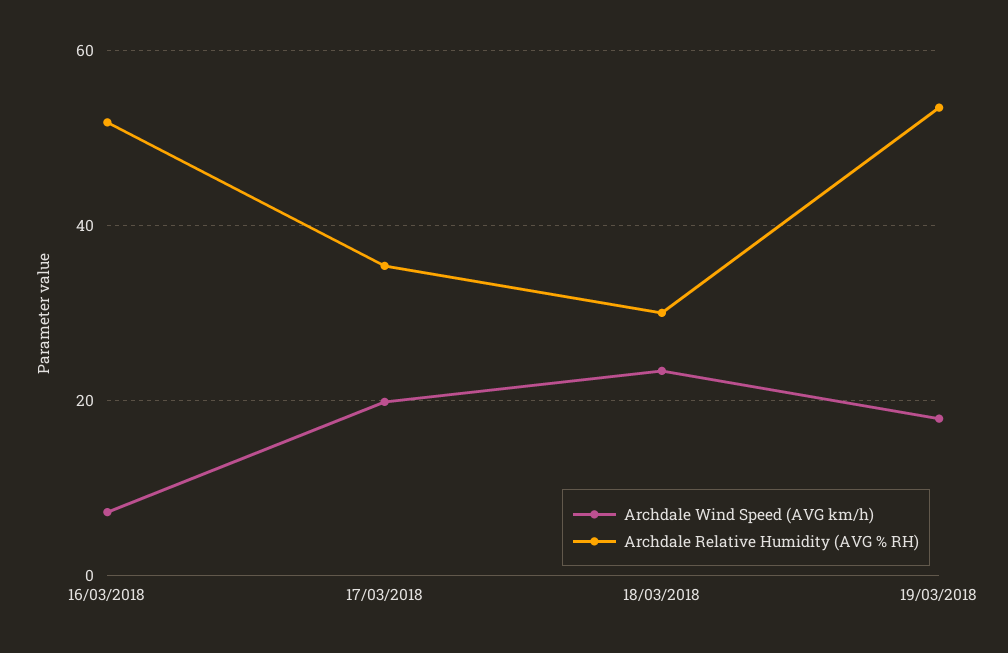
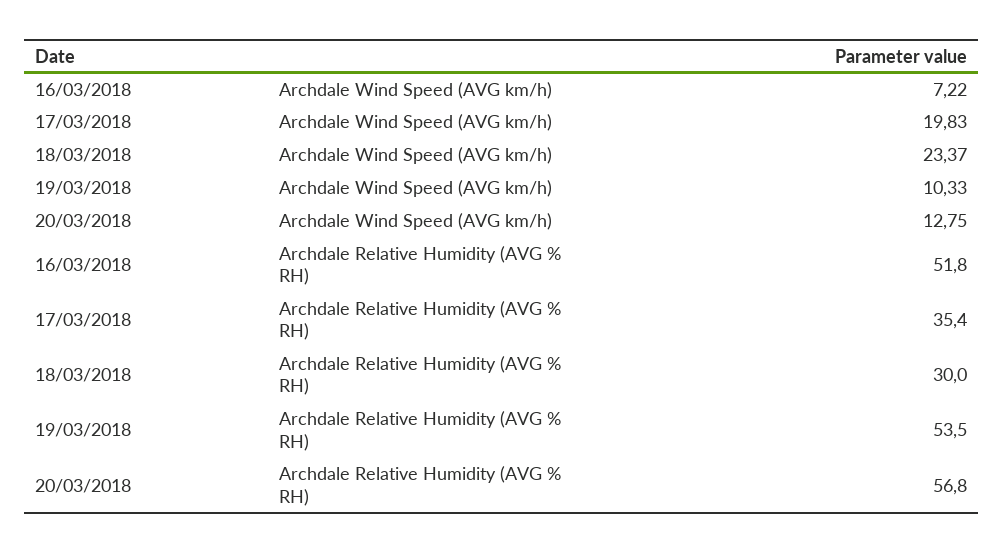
Archdale Wind Speed (AVG km/h), 19/03/2018: 18 -> 10.33
Archdale Wind Speed (AVG km/h), 20/03/2018: none -> 12.75
Archdale Relative Humidity (AVG % RH), 20/03/2018: none -> 56.8

